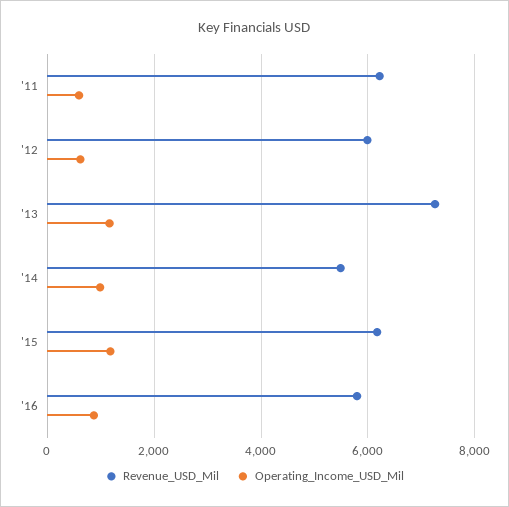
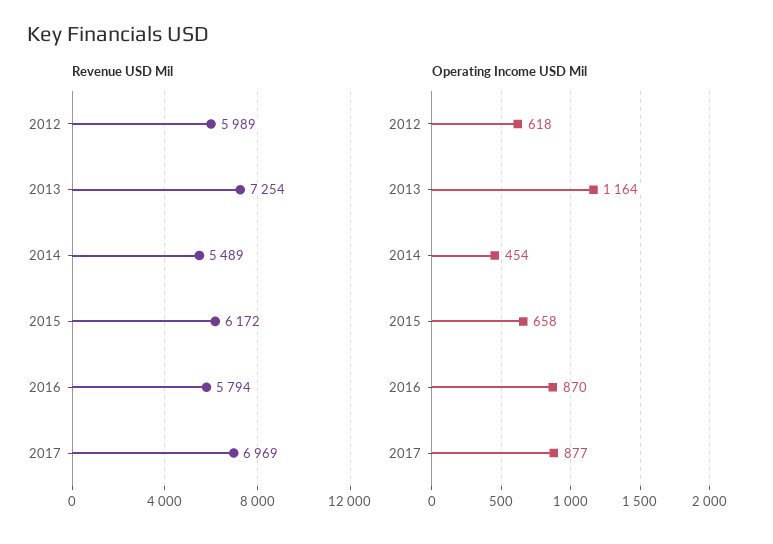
Revenue_USD_Mil, '11: 6200 -> none
Operating_Income_USD_Mil, '11: 600 -> none
Operating_Income_USD_Mil, '14: 1000 -> 454
Operating_Income_USD_Mil, '15: 1200 -> 658
Revenue_USD_Mil, 2017: none -> 6969
Operating_Income_USD_Mil, 2017: none -> 877

